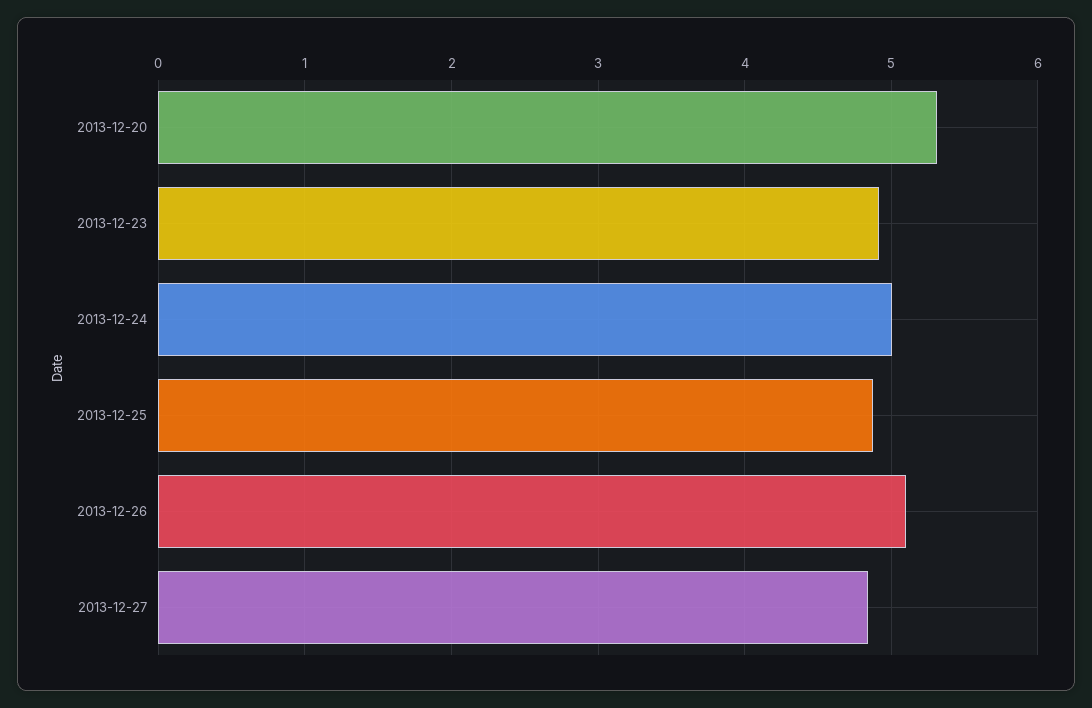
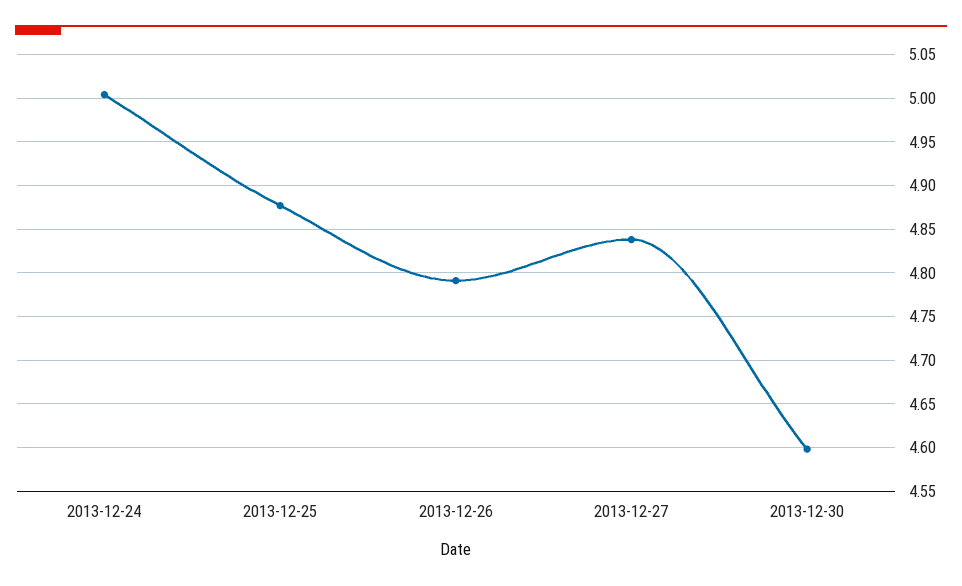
2013-12-20: 5.3 -> none
2013-12-23: 4.9 -> none
2013-12-26: 5.1 -> 4.79
2013-12-30: none -> 4.6

